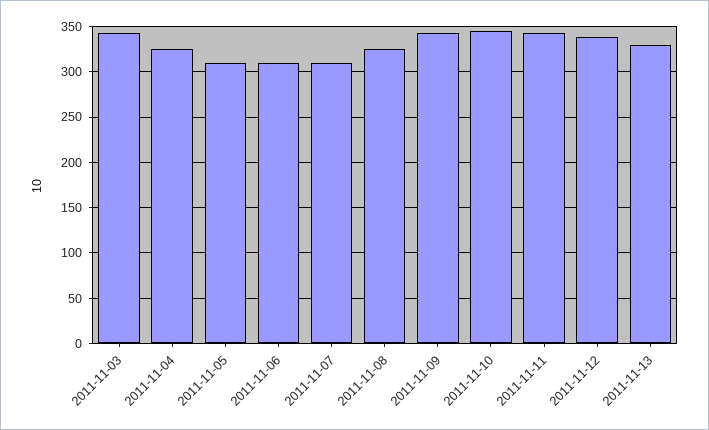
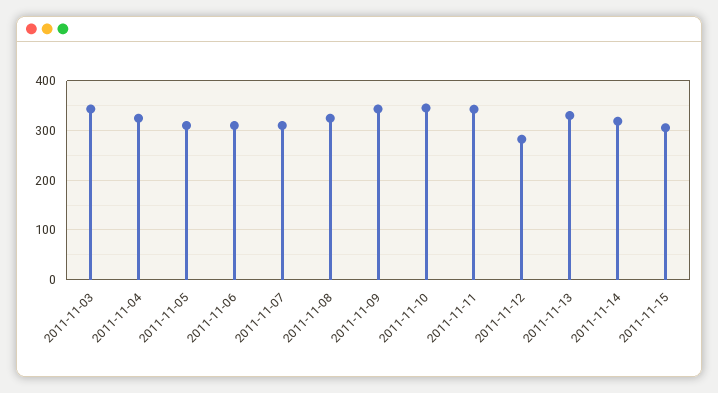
2011-11-12: 340 -> 280
2011-11-14: none -> 320
2011-11-15: none -> 300

